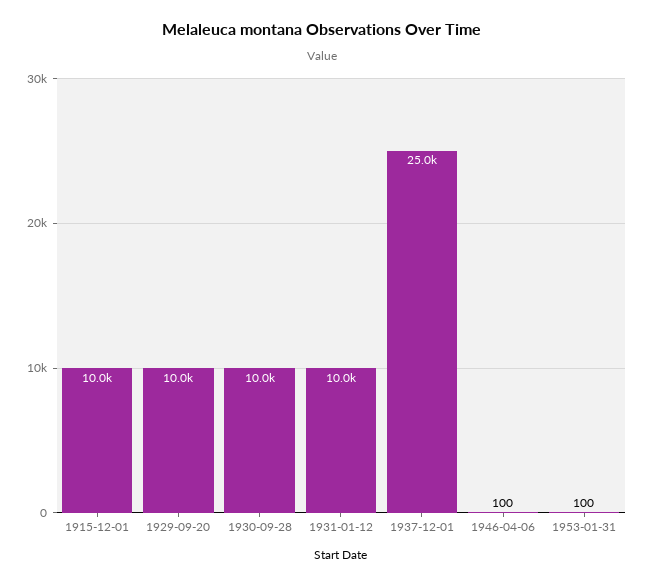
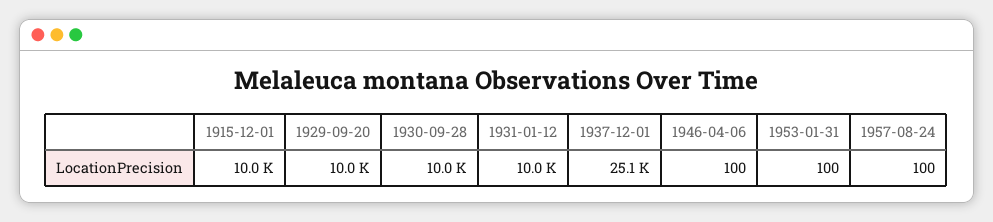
1937-12-01: 25000 -> 25100
1957-08-24: none -> 100

